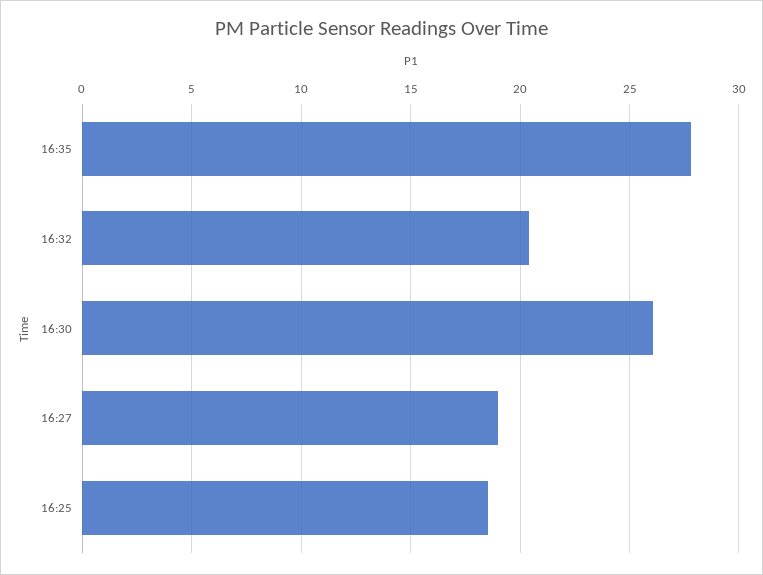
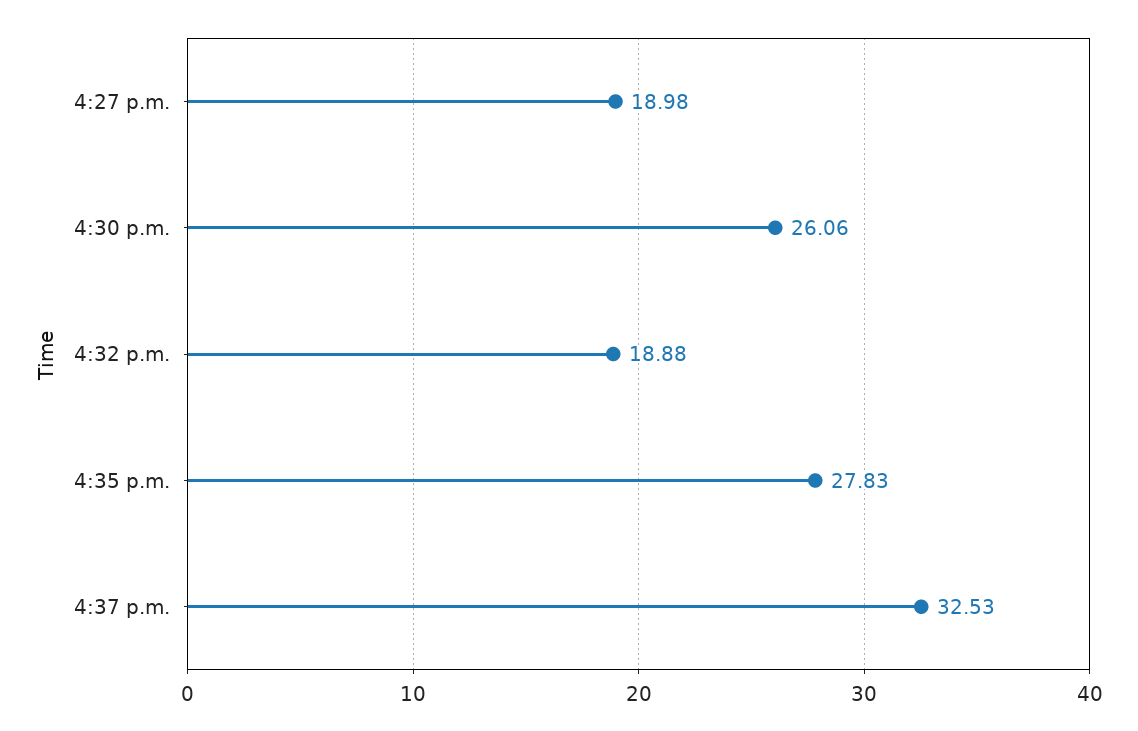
16:32: 20.5 -> 18.88
16:25: 18.5 -> none
4:37 p.m.: none -> 32.53

